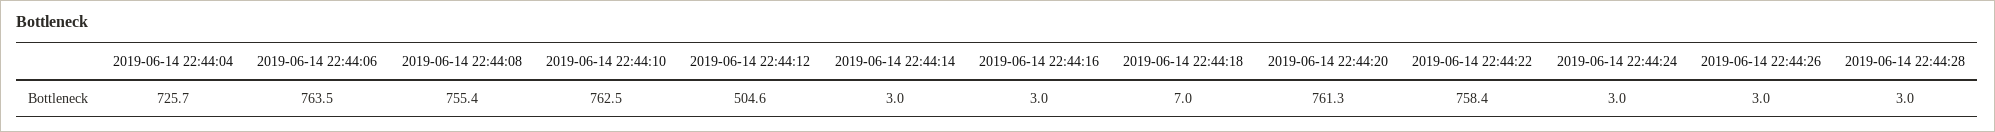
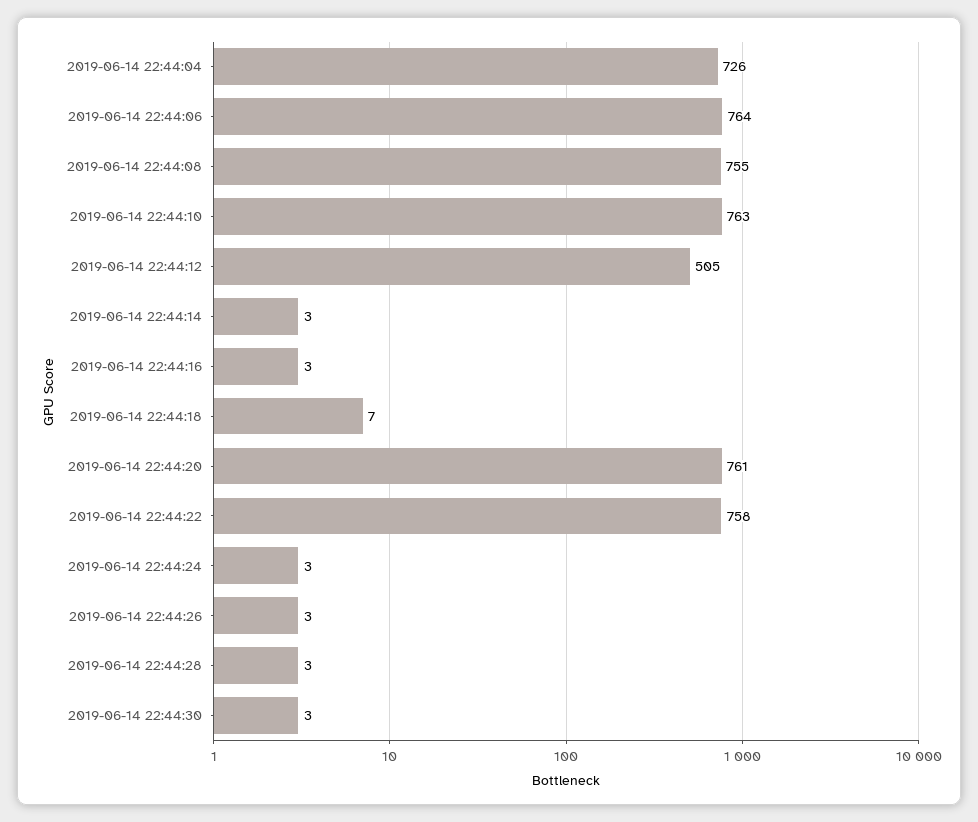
2019-06-14 22:44:30: none -> 3

